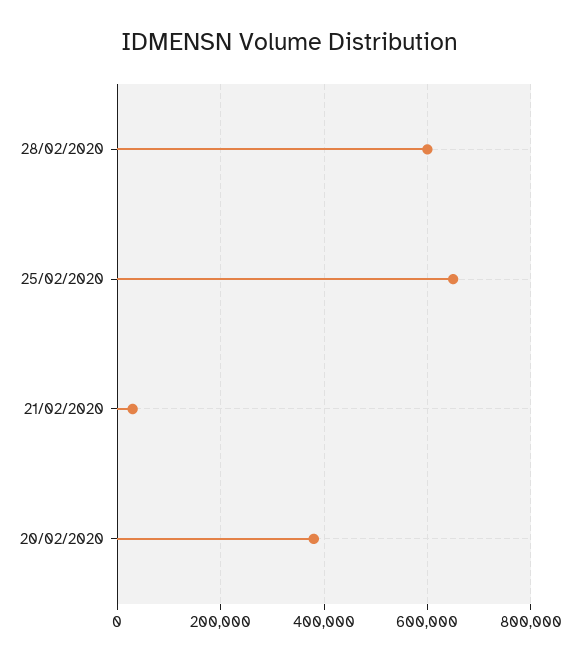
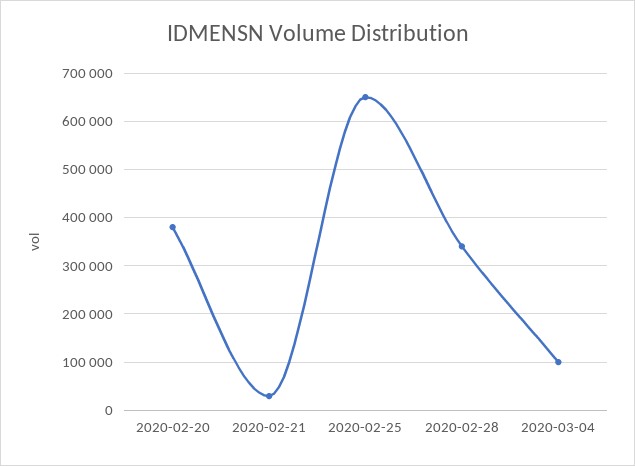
28/02/2020: 600000 -> 340000
2020-03-04: none -> 100000

